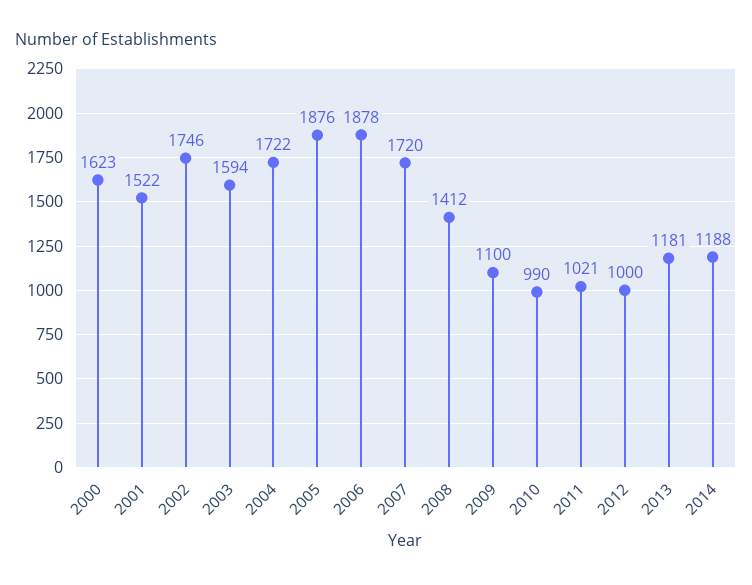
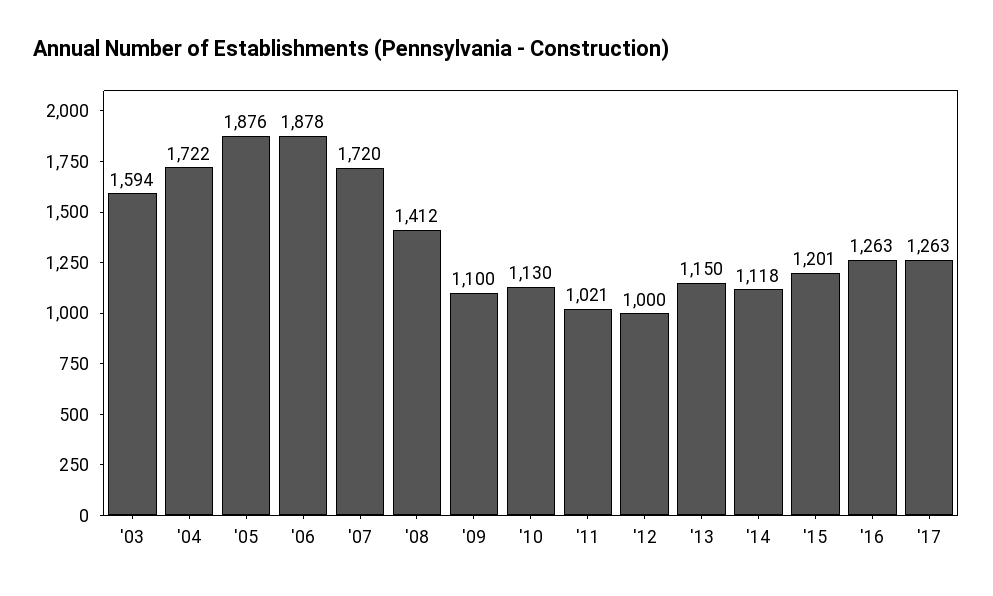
2000: 1623 -> none
2001: 1522 -> none
2002: 1746 -> none
2010: 990 -> 1130
2013: 1181 -> 1150
2014: 1188 -> 1118
'15: none -> 1201
'16: none -> 1263
'17: none -> 1263

